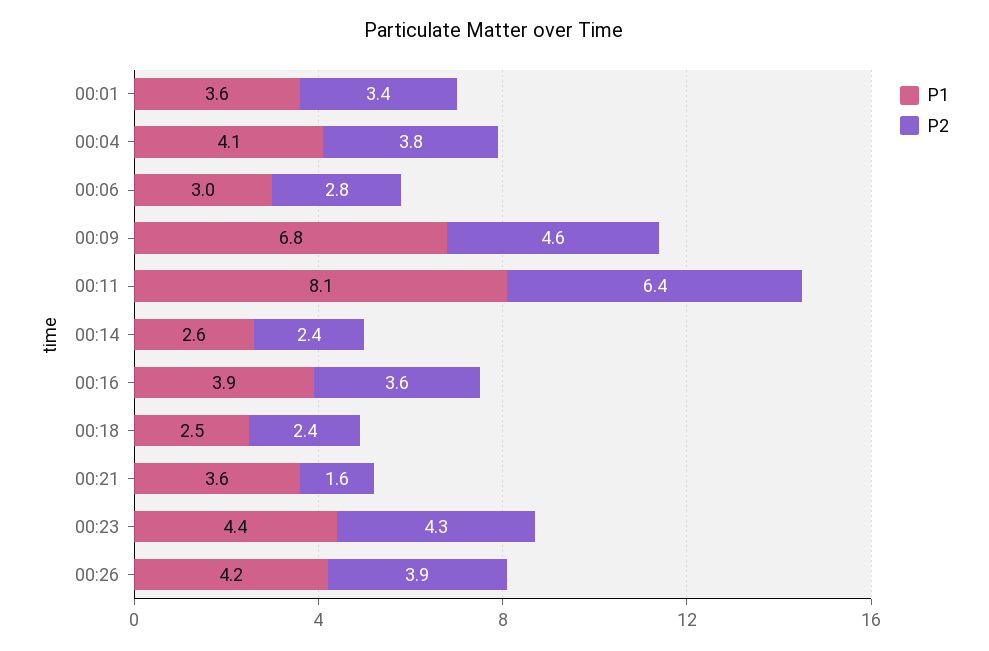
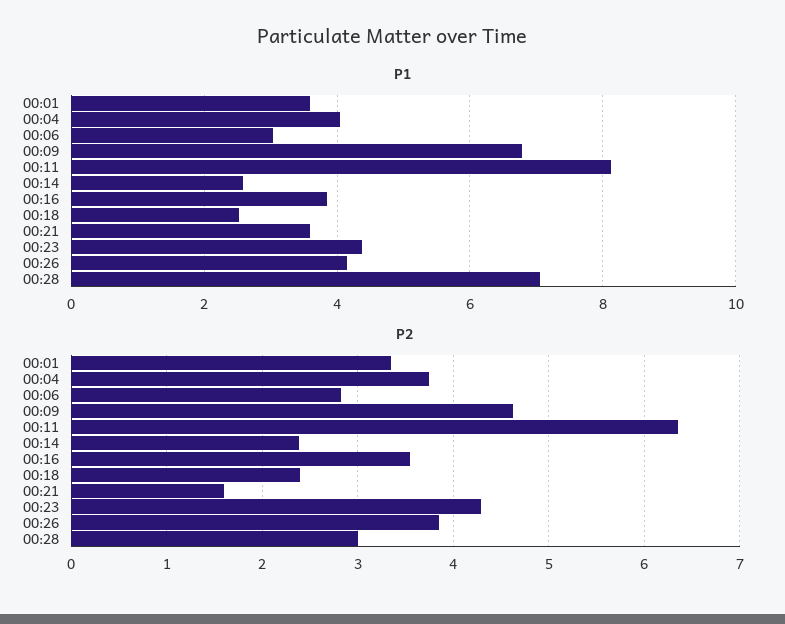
P1, 00:28: none -> 7
P2, 00:28: none -> 3

